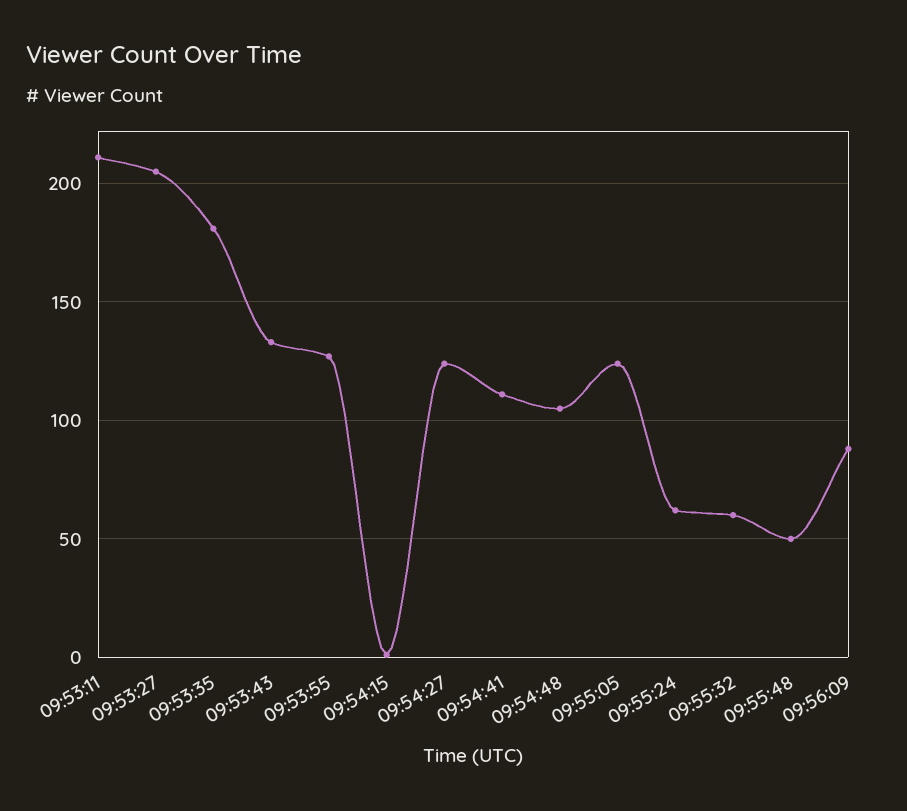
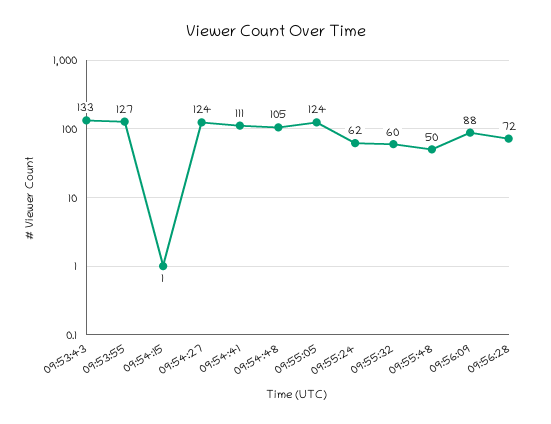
09:53:11: 210 -> none
09:53:27: 205 -> none
09:53:35: 180 -> none
09:56:28: none -> 72

